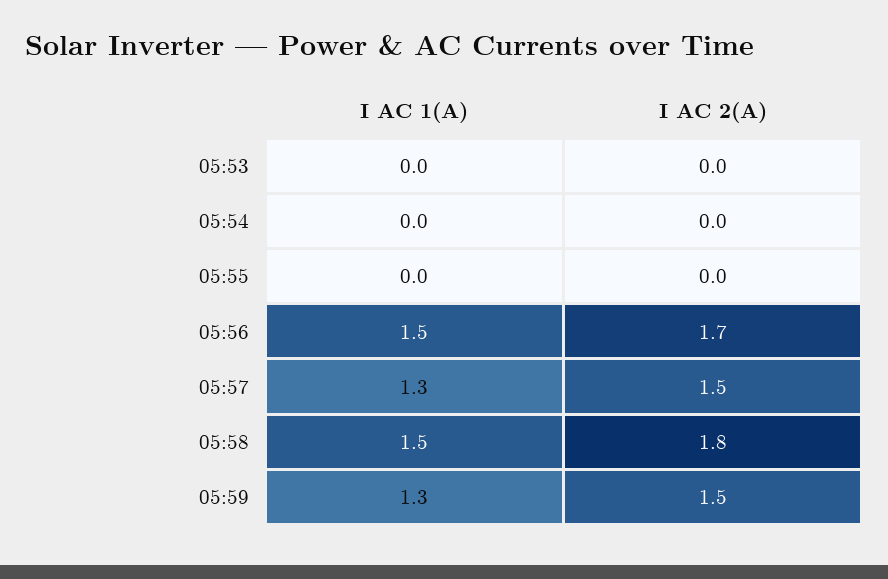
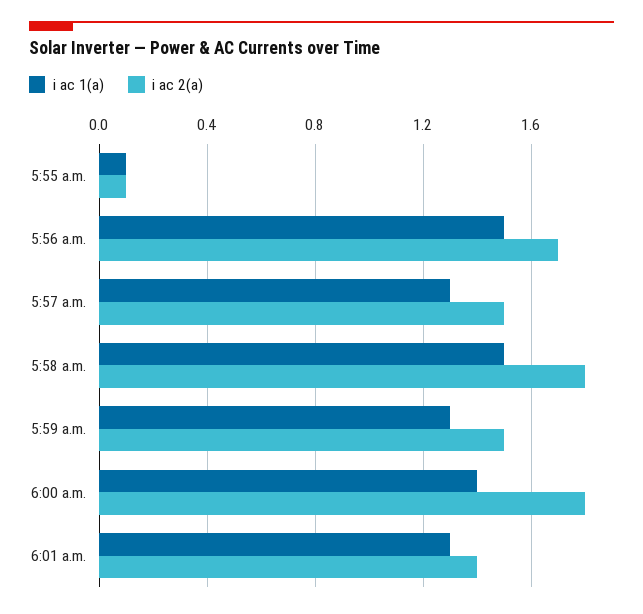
I AC 1(A), 05:53: 0 -> none
I AC 2(A), 05:53: 0 -> none
I AC 1(A), 05:54: 0 -> none
I AC 2(A), 05:54: 0 -> none
I AC 1(A), 05:55: 0 -> 0.1
I AC 2(A), 05:55: 0 -> 0.1
I AC 1(A), 6:00 a.m.: none -> 1.4
I AC 2(A), 6:00 a.m.: none -> 1.8
I AC 1(A), 6:01 a.m.: none -> 1.3
I AC 2(A), 6:01 a.m.: none -> 1.4

